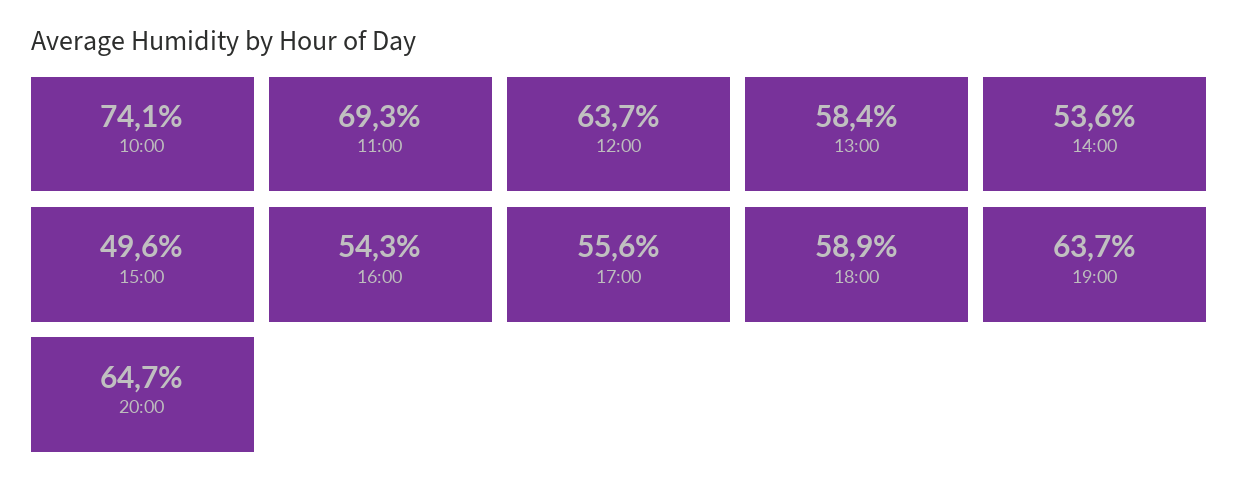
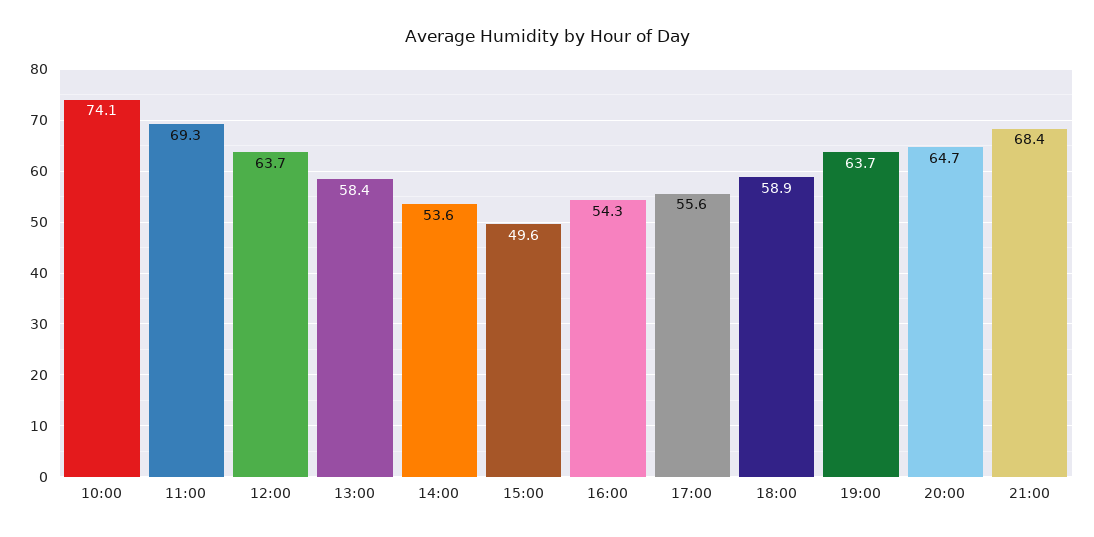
21:00: none -> 68.4

